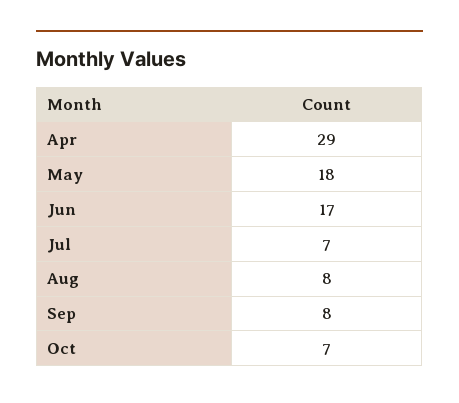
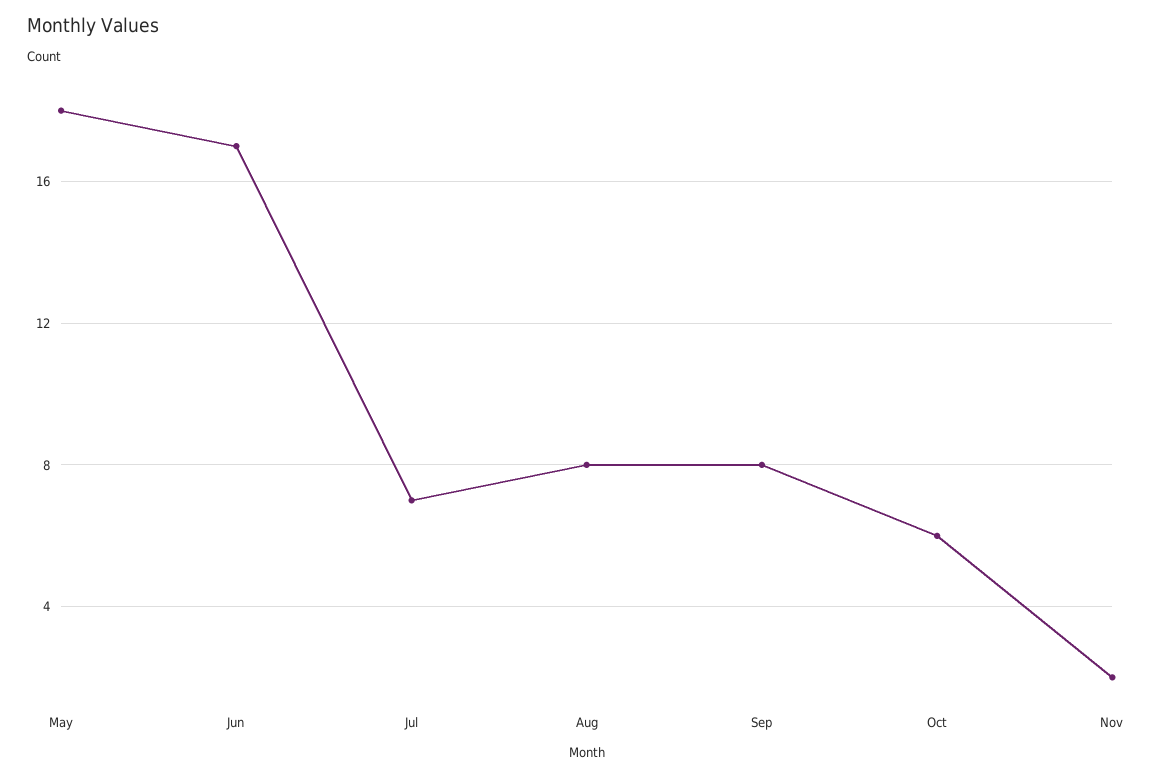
Apr: 29 -> none
Oct: 7 -> 6
Nov: none -> 2

